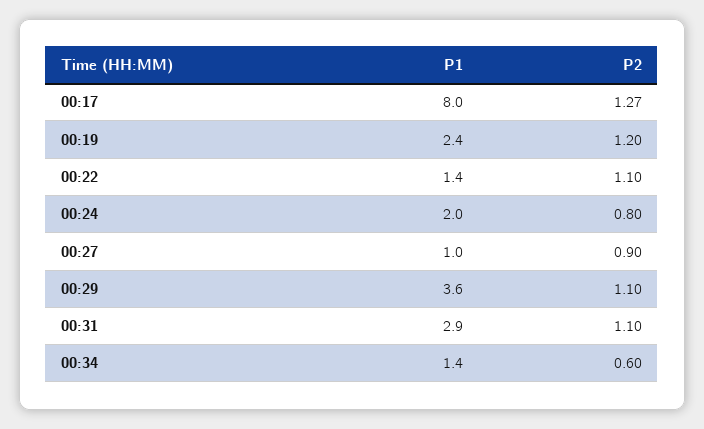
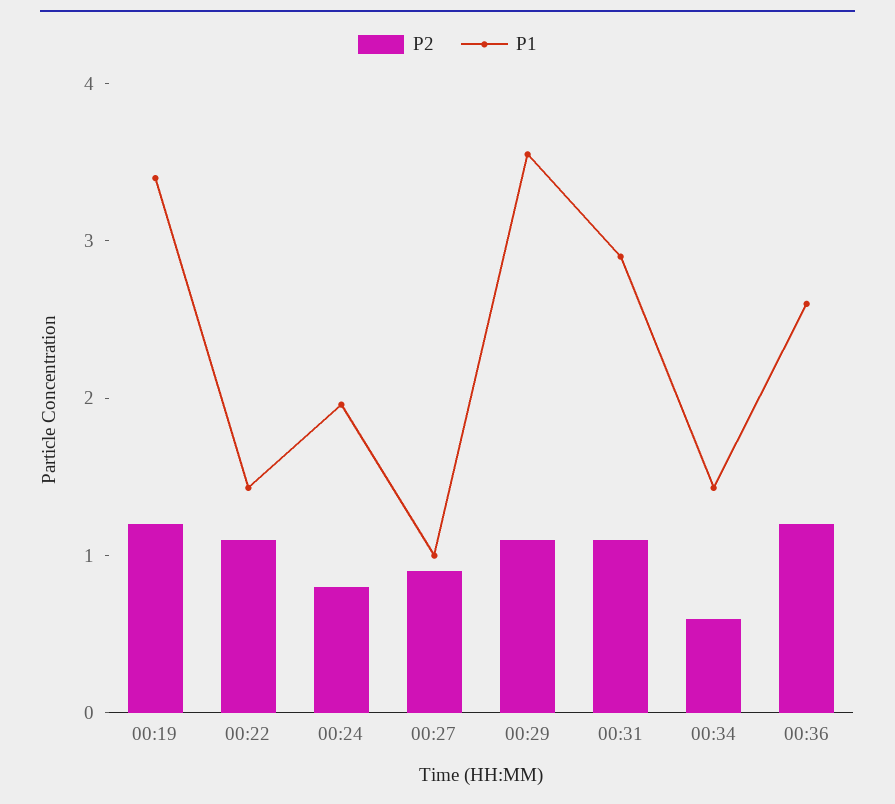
P1, 00:17: 8 -> none
P2, 00:17: 1.27 -> none
P1, 00:19: 2.4 -> 3.4
P2, 00:36: none -> 1.2
P1, 00:36: none -> 2.6

